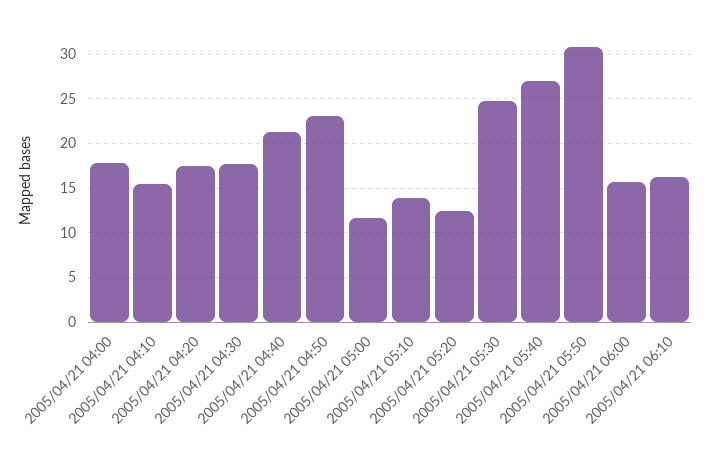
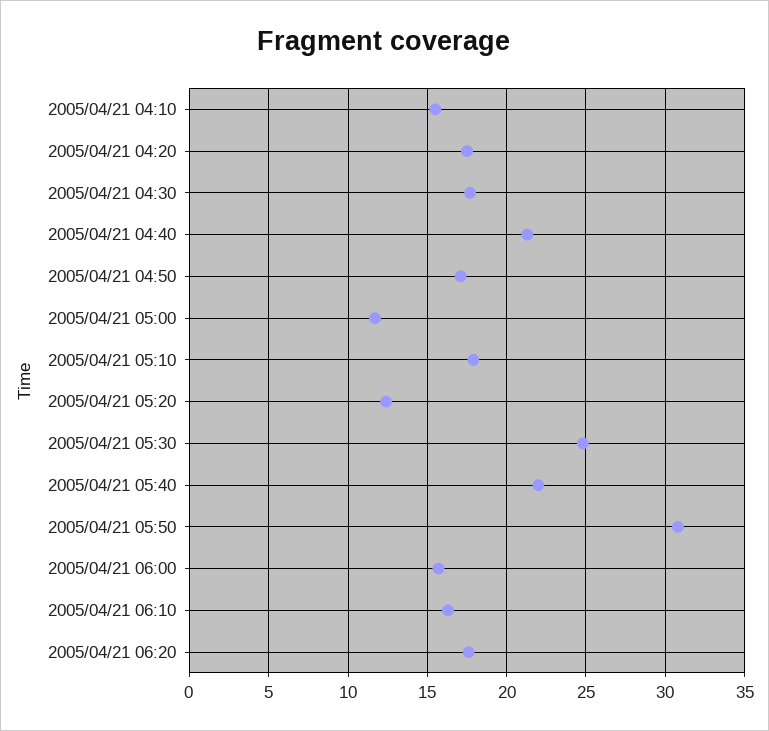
2005/04/21 04:00: 18 -> none
2005/04/21 04:50: 23 -> 17
2005/04/21 05:10: 14 -> 18
2005/04/21 05:40: 27 -> 22
2005/04/21 06:20: none -> 17.5

